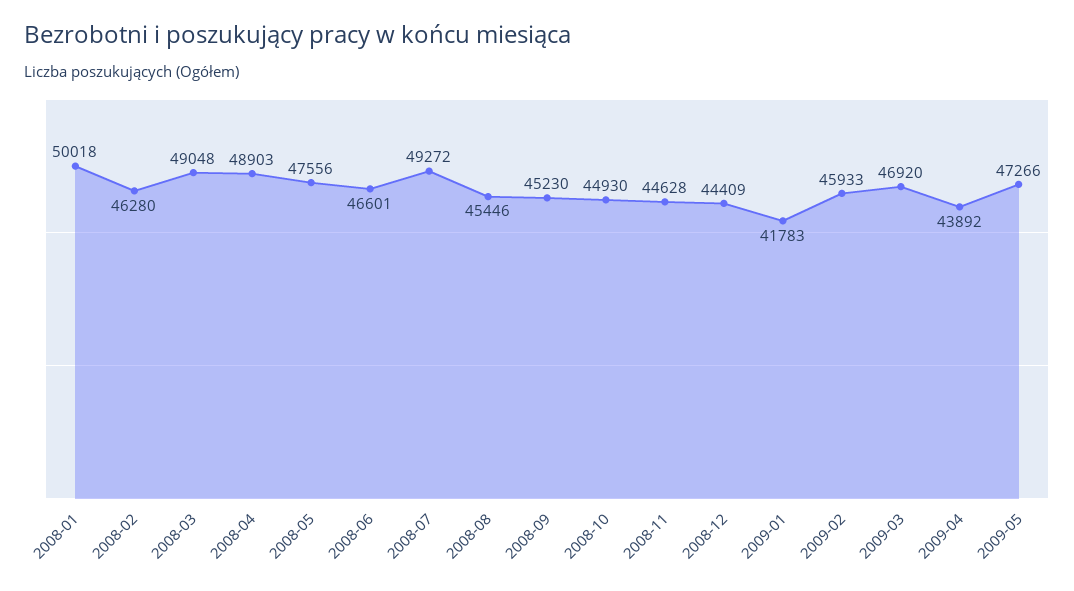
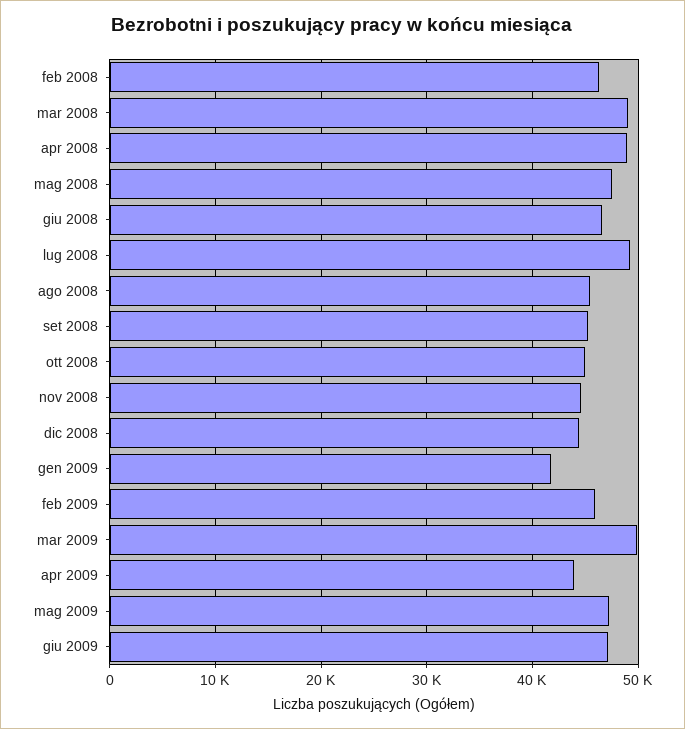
2008-01: 50018 -> none
2009-03: 46920 -> 50000
giu 2009: none -> 47000

